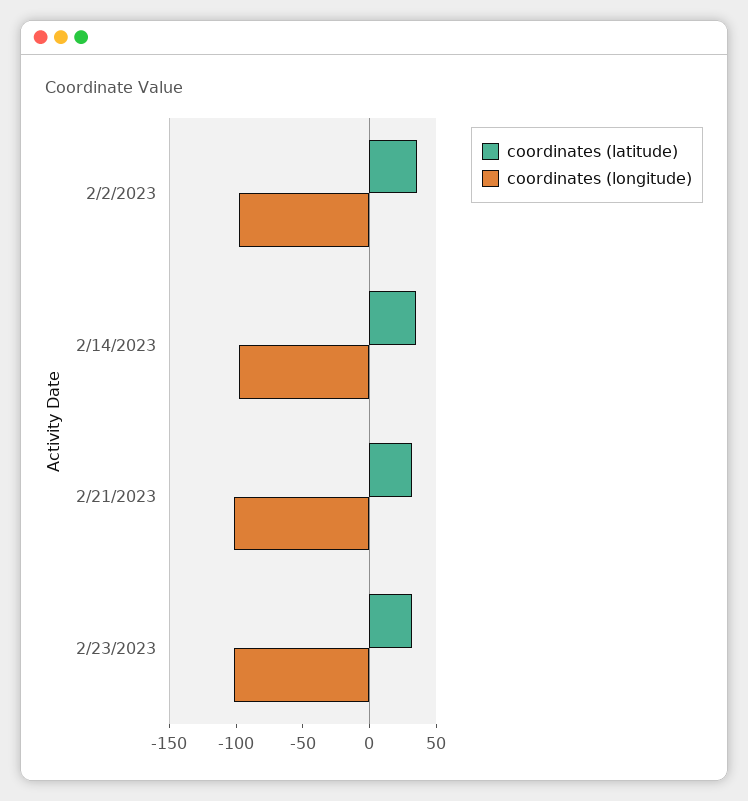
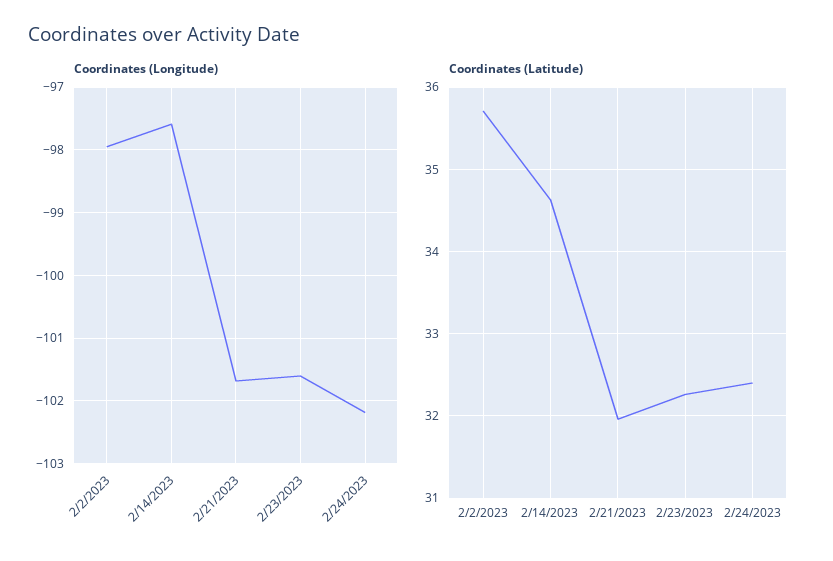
coordinates (longitude), 2/24/2023: none -> -102.2
coordinates (latitude), 2/24/2023: none -> 32.4

